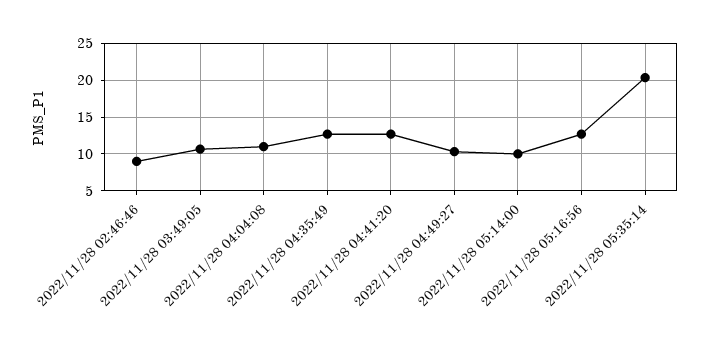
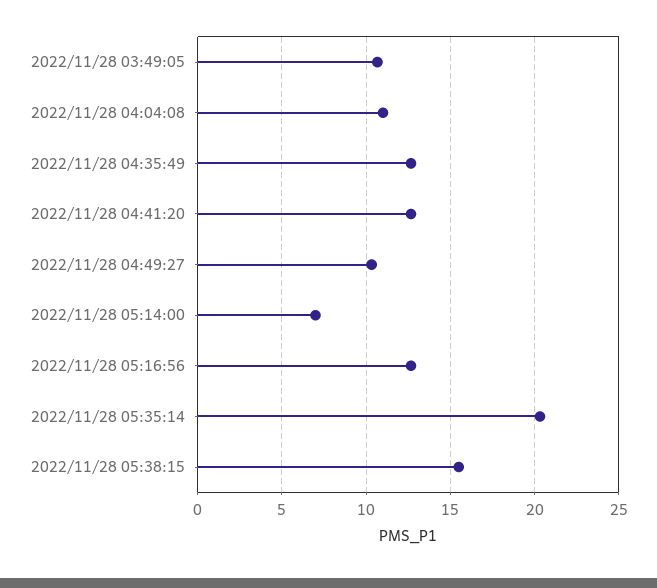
2022/11/28 02:46:46: 9 -> none
2022/11/28 05:14:00: 10 -> 7
2022/11/28 05:38:15: none -> 15.5

